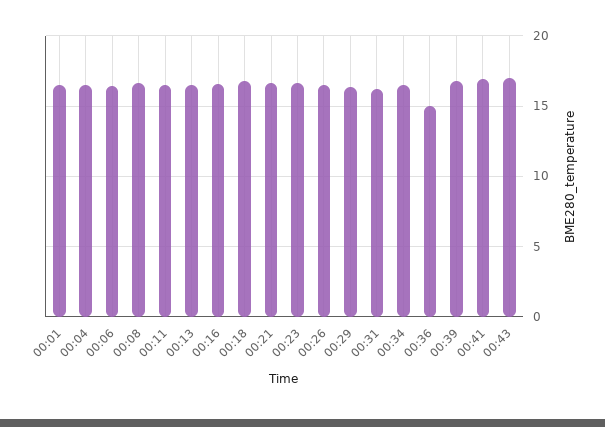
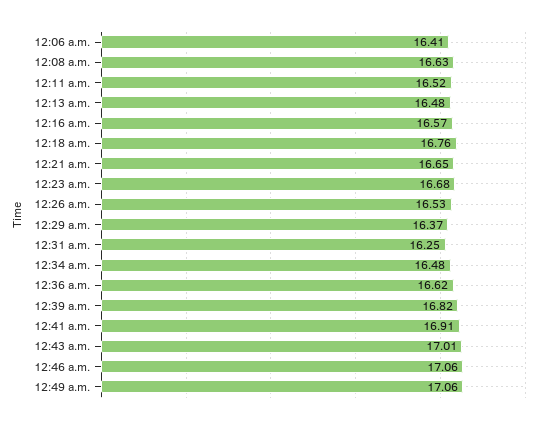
00:01: 16.5 -> none
00:04: 16.5 -> none
00:36: 15 -> 16.62
12:46 a.m.: none -> 17.06
12:49 a.m.: none -> 17.06

